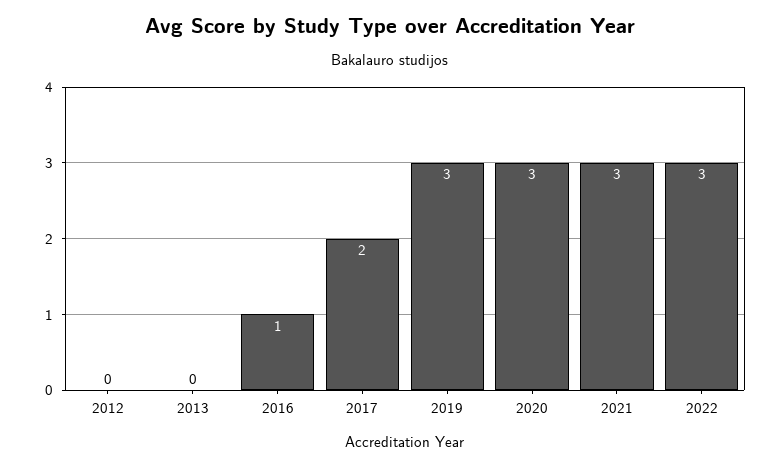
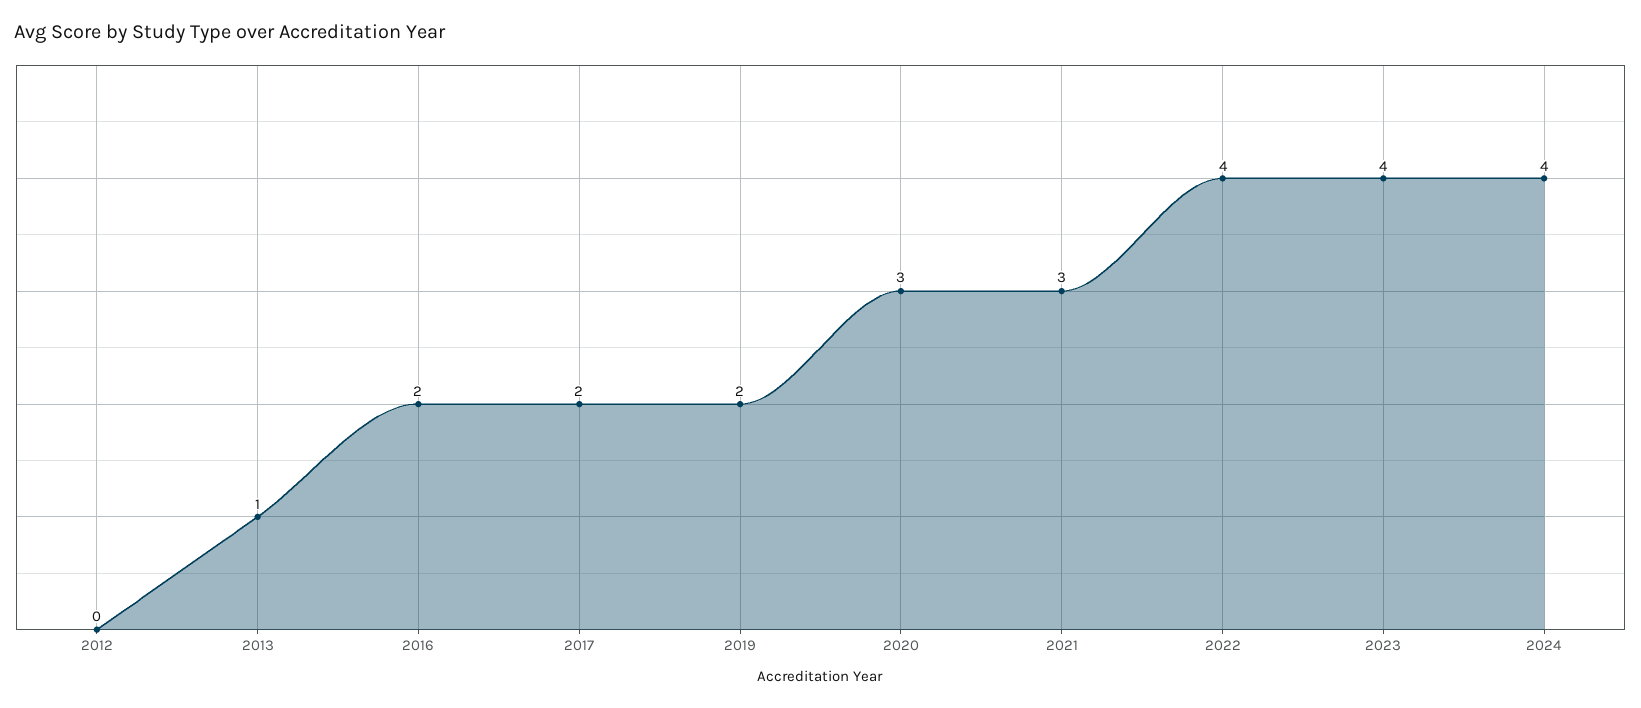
2013: 0 -> 1
2016: 1 -> 2
2019: 3 -> 2
2022: 3 -> 4
2023: none -> 4
2024: none -> 4

